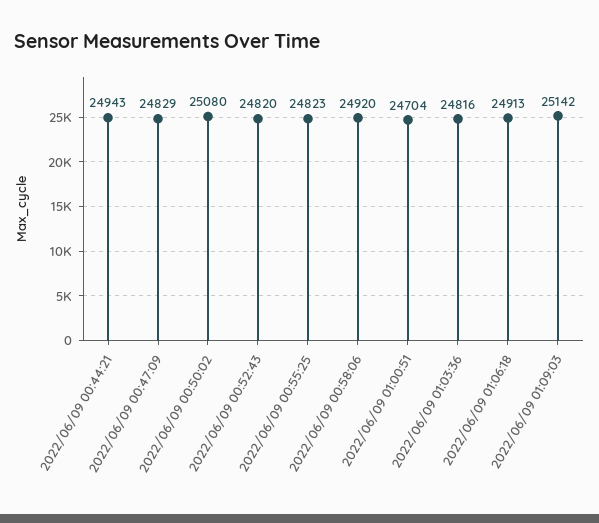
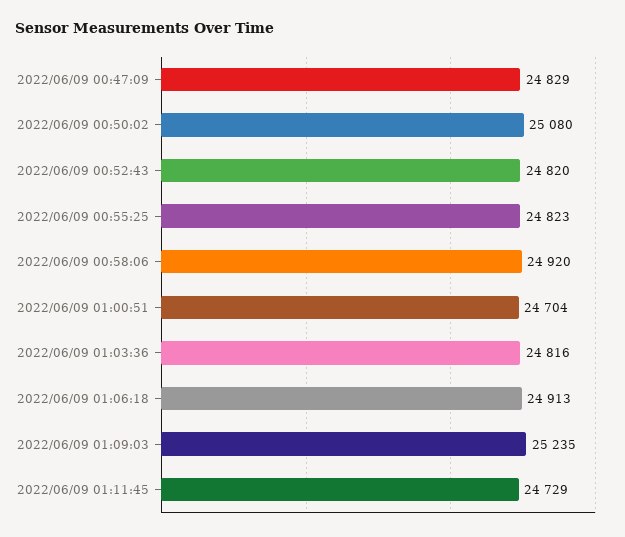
2022/06/09 00:44:21: 24943 -> none
2022/06/09 01:09:03: 25142 -> 25235
2022/06/09 01:11:45: none -> 24729

